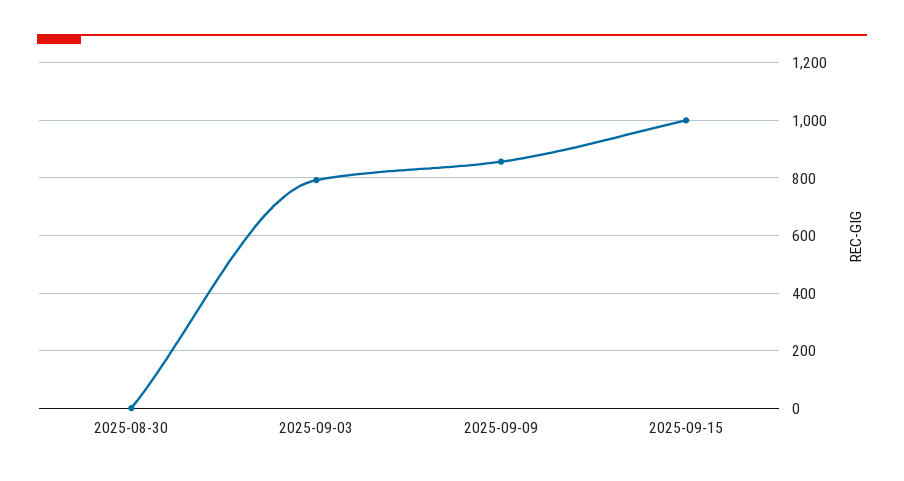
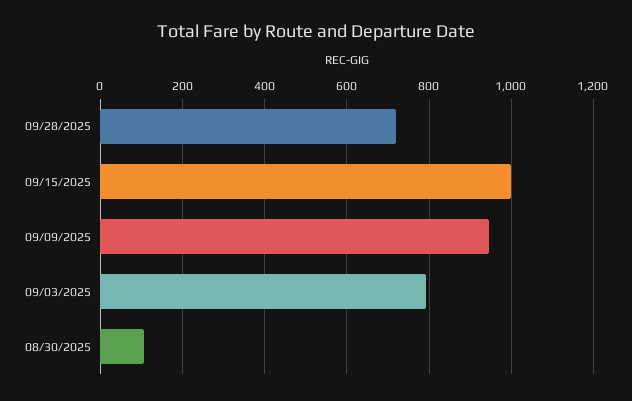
2025-08-30: 0 -> 100
2025-09-09: 850 -> 940
09/28/2025: none -> 720

